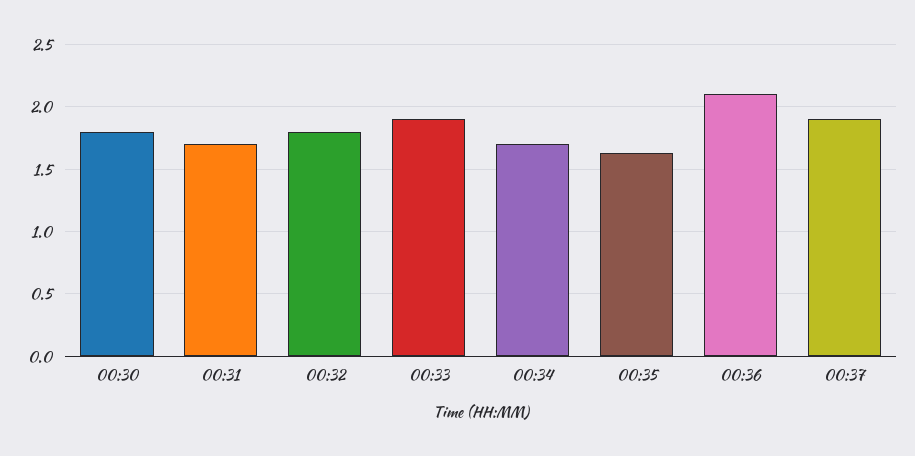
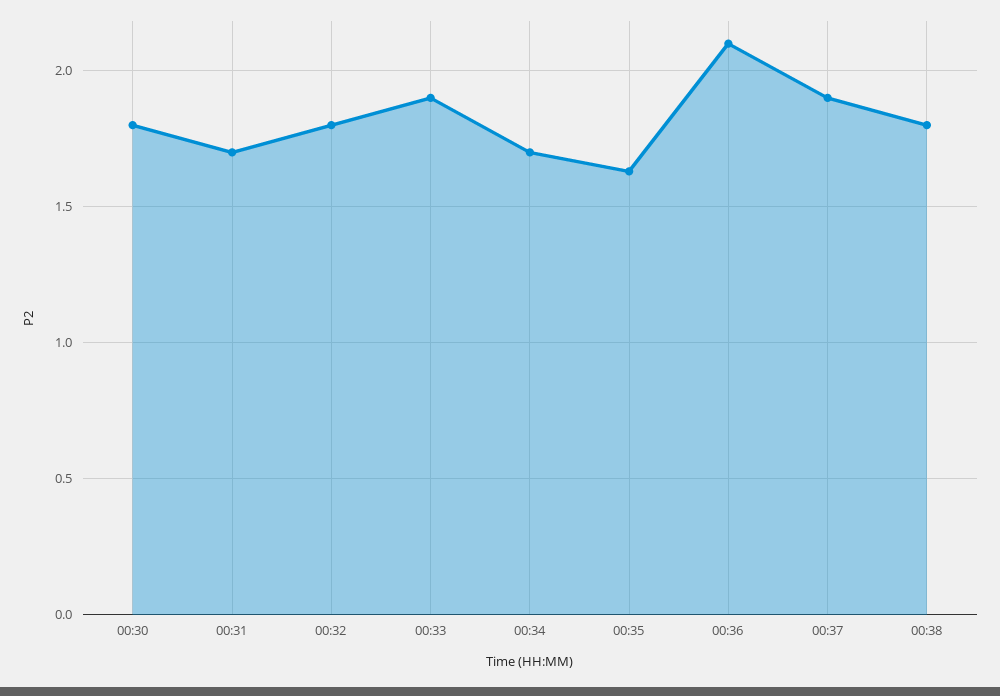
00:38: none -> 1.8

